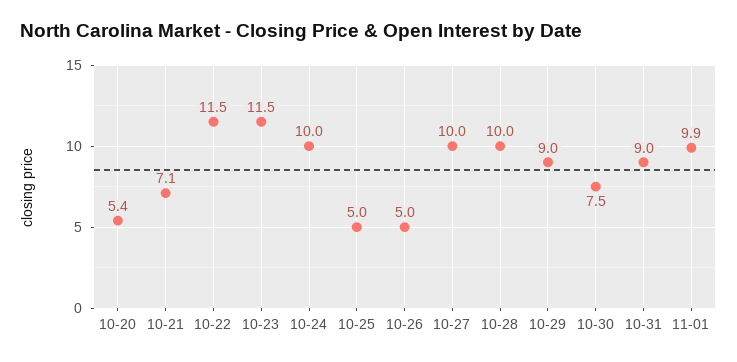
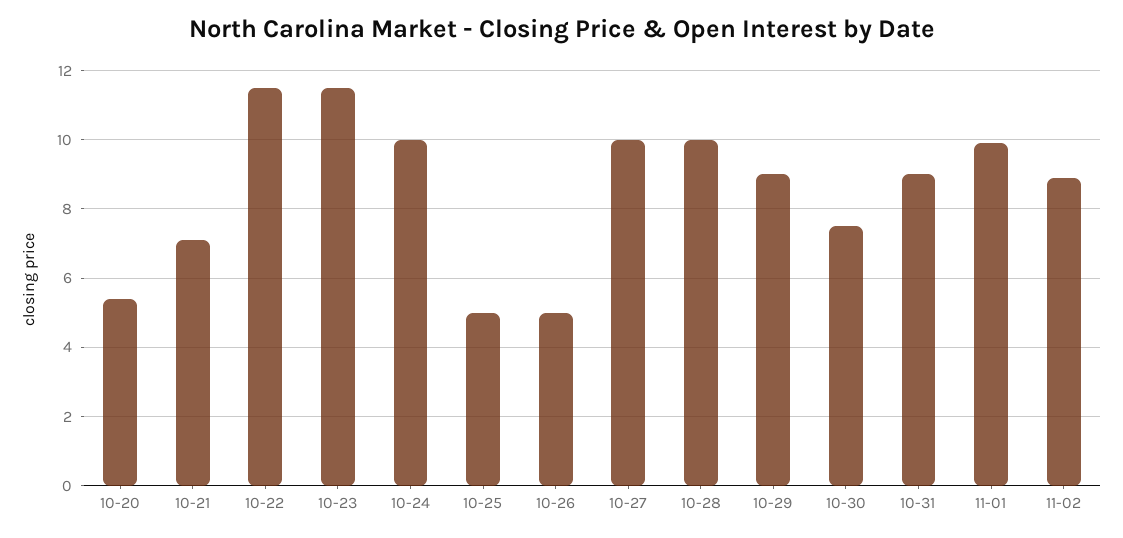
11-02: none -> 9

